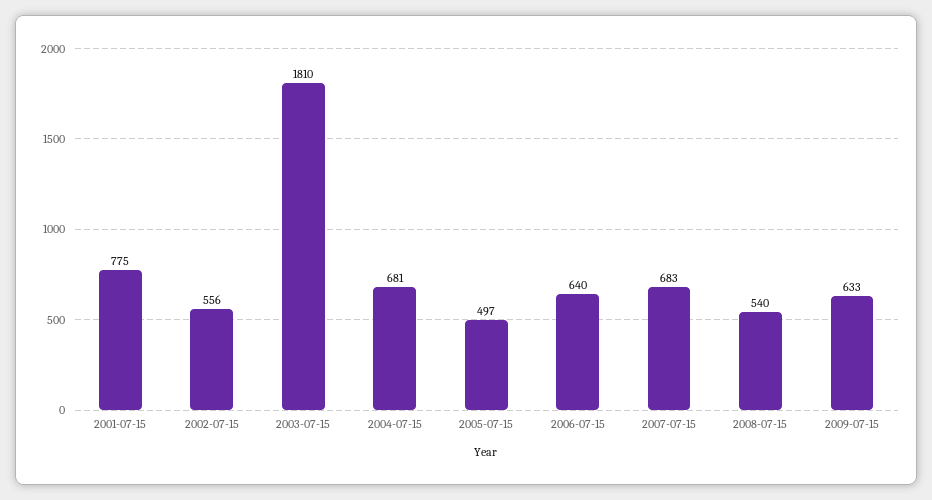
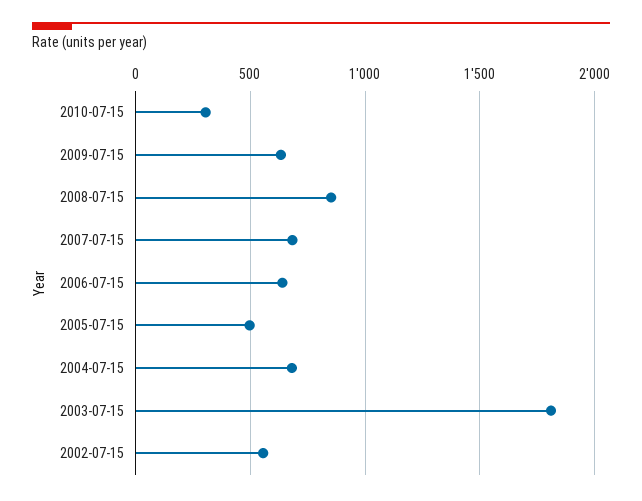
2001-07-15: 775 -> none
2008-07-15: 540 -> 850
2010-07-15: none -> 300

